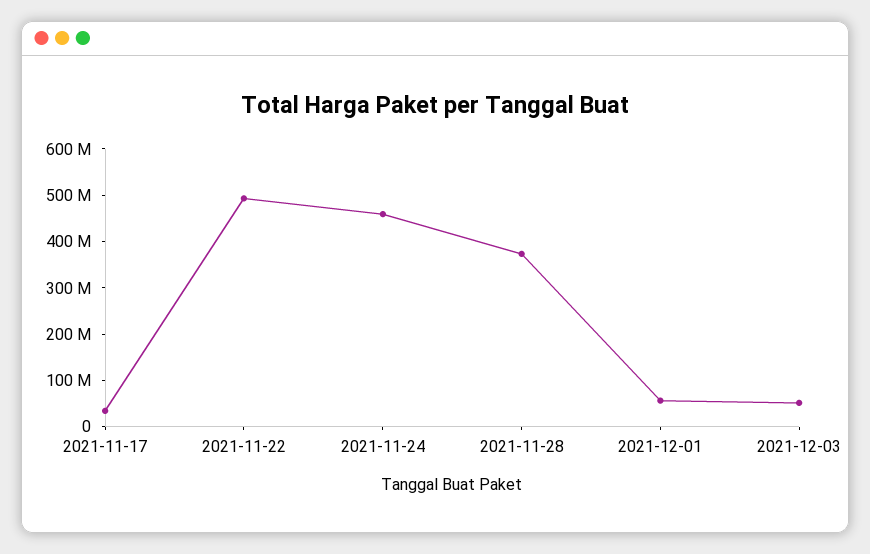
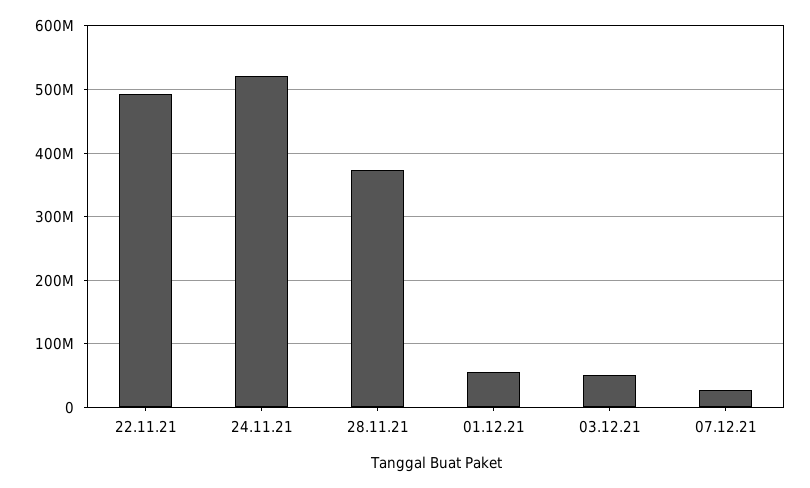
2021-11-17: 40000000 -> none
2021-11-24: 460000000 -> 520000000
07.12.21: none -> 30000000

